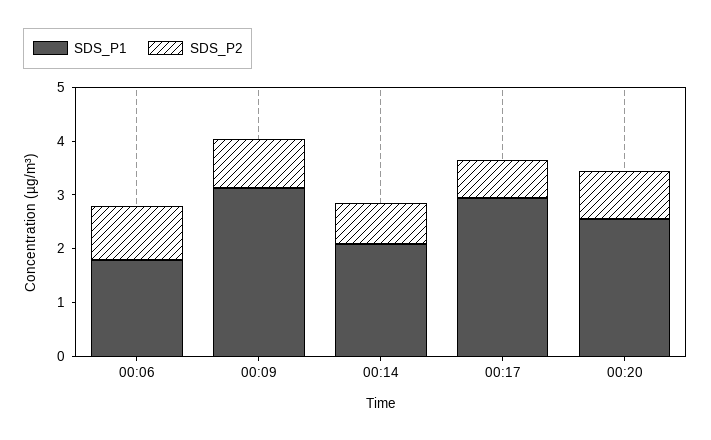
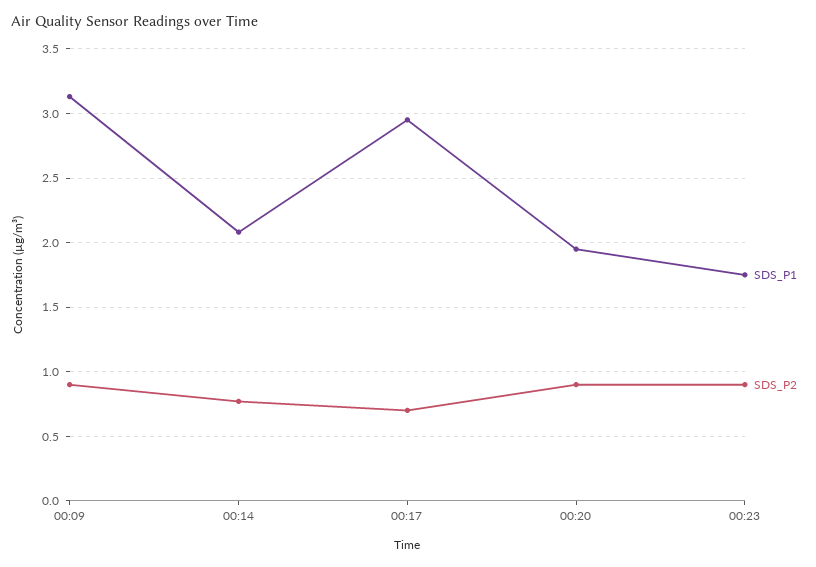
SDS_P1, 00:06: 1.8 -> none
SDS_P2, 00:06: 1 -> none
SDS_P1, 00:20: 2.6 -> 1.95
SDS_P1, 00:23: none -> 1.75
SDS_P2, 00:23: none -> 0.9

